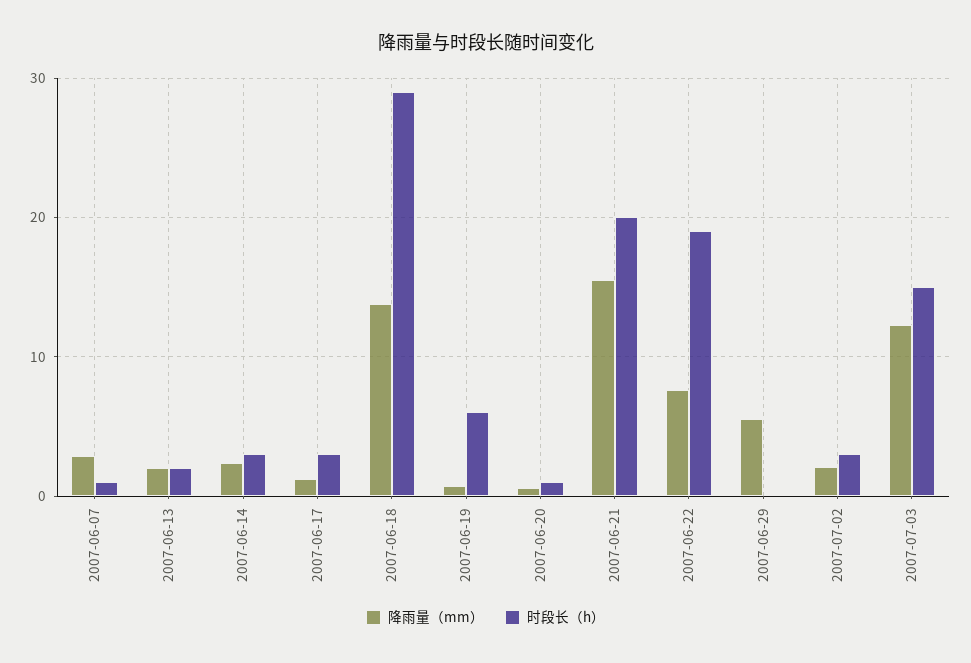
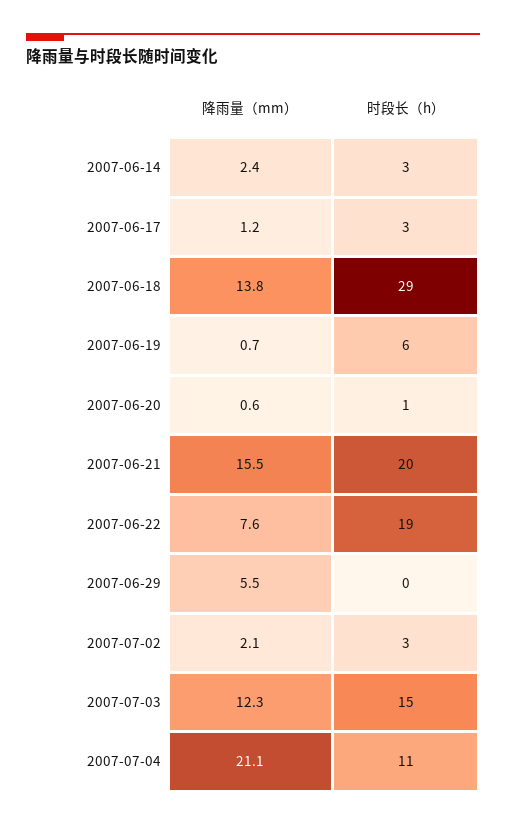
降雨量（mm）, 2007-06-07: 3 -> none
时段长（h）, 2007-06-07: 1 -> none
降雨量（mm）, 2007-06-13: 2 -> none
时段长（h）, 2007-06-13: 2 -> none
降雨量（mm）, 2007-07-04: none -> 21.1
时段长（h）, 2007-07-04: none -> 11

